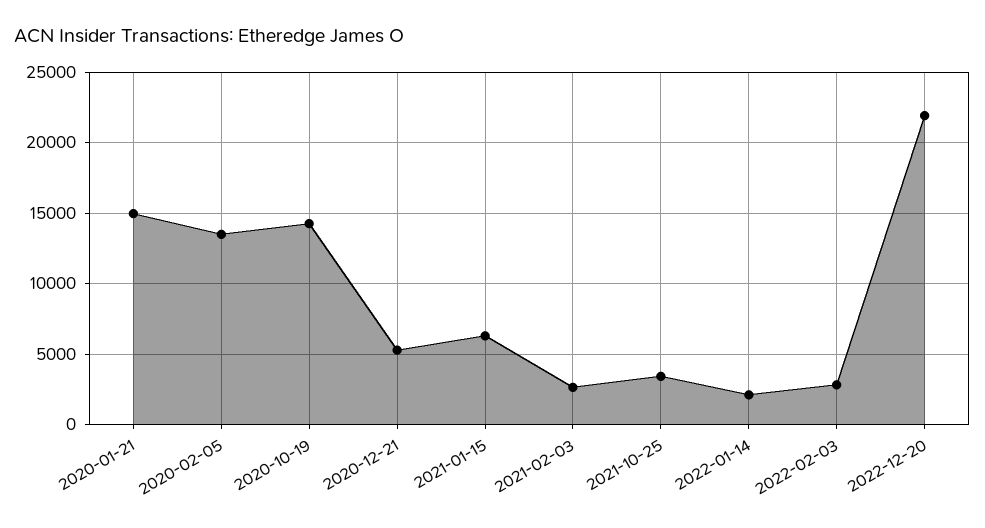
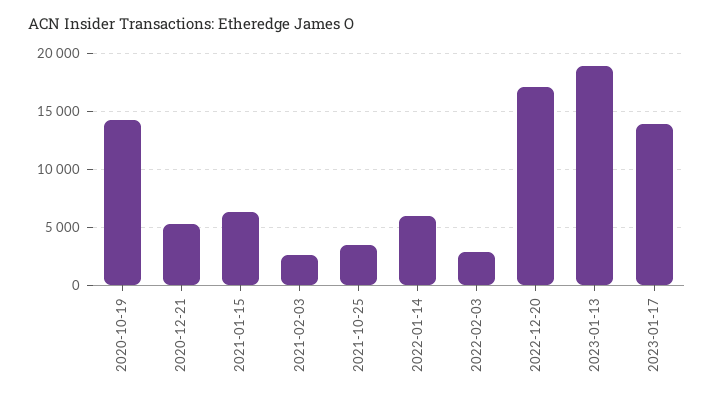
2020-01-21: 15000 -> none
2020-02-05: 13500 -> none
2022-01-14: 2000 -> 6000
2022-12-20: 22000 -> 17000
2023-01-13: none -> 19000
2023-01-17: none -> 14000

